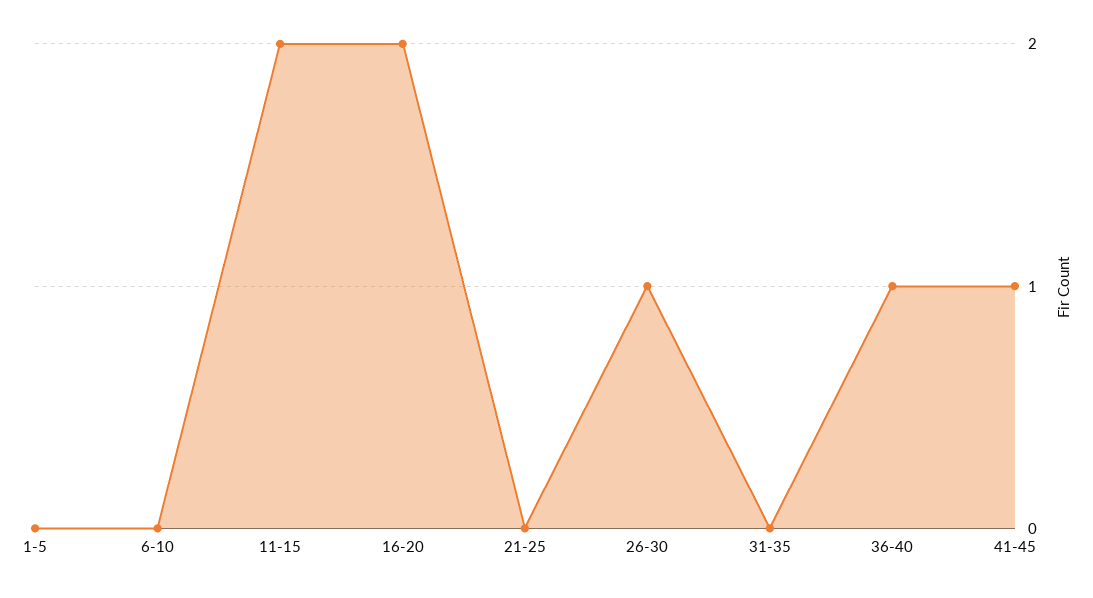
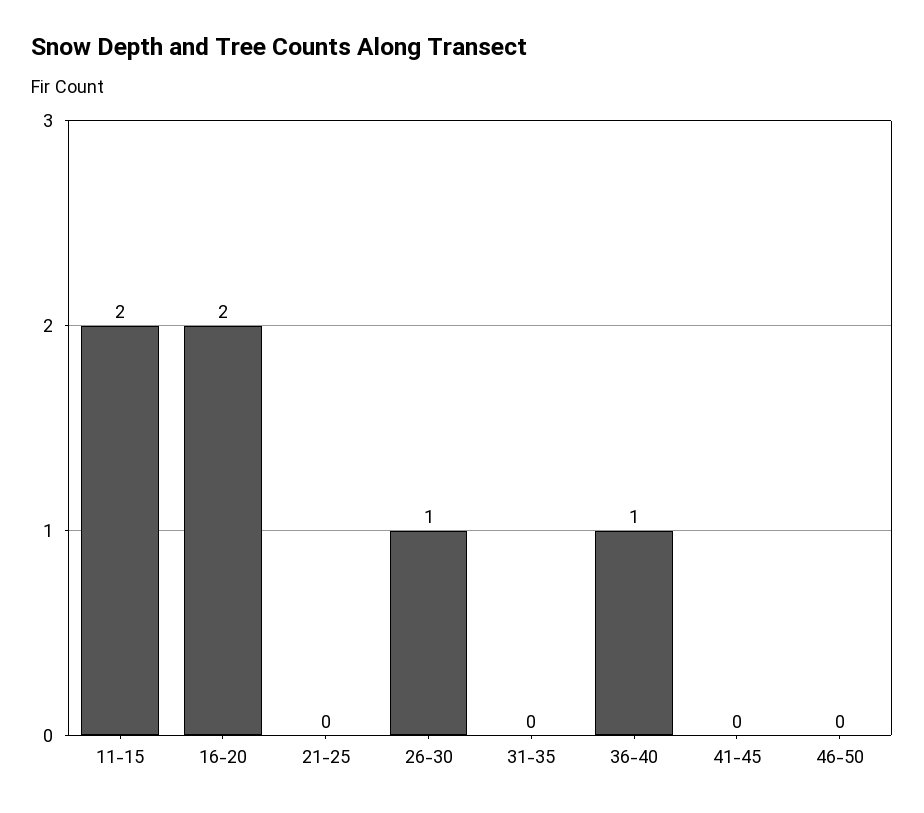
1-5: 0 -> none
6-10: 0 -> none
41-45: 1 -> 0
46-50: none -> 0

